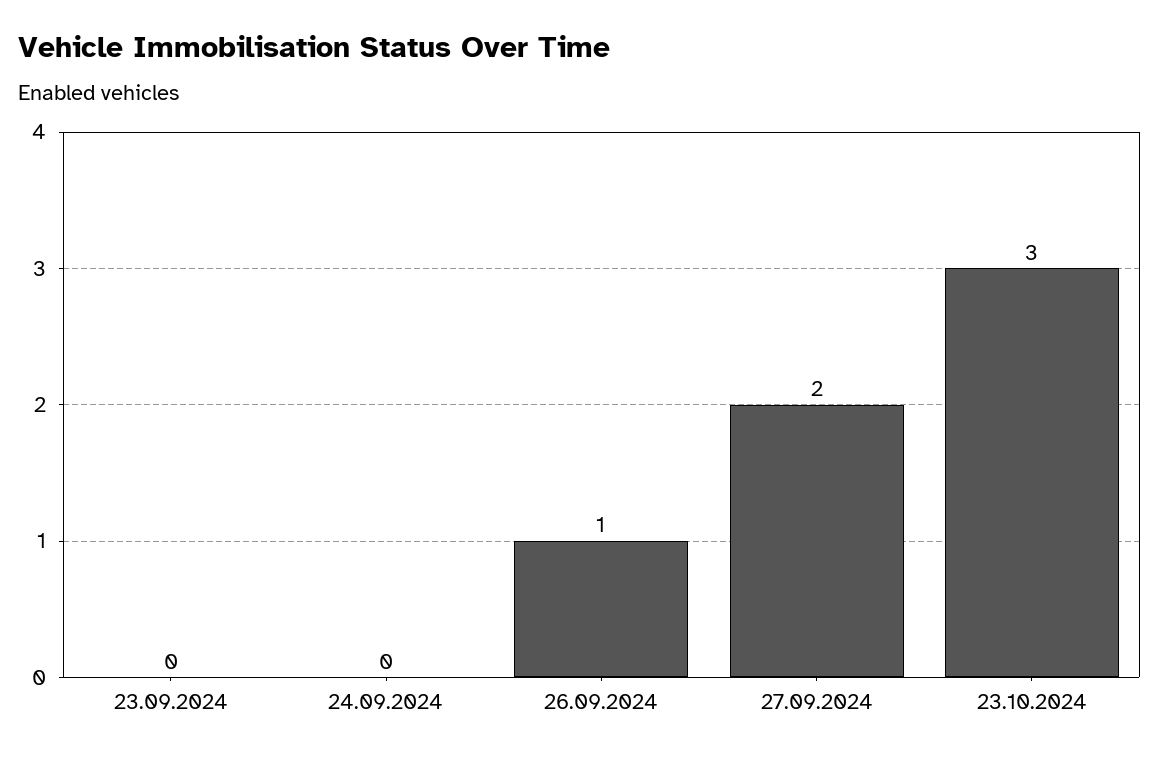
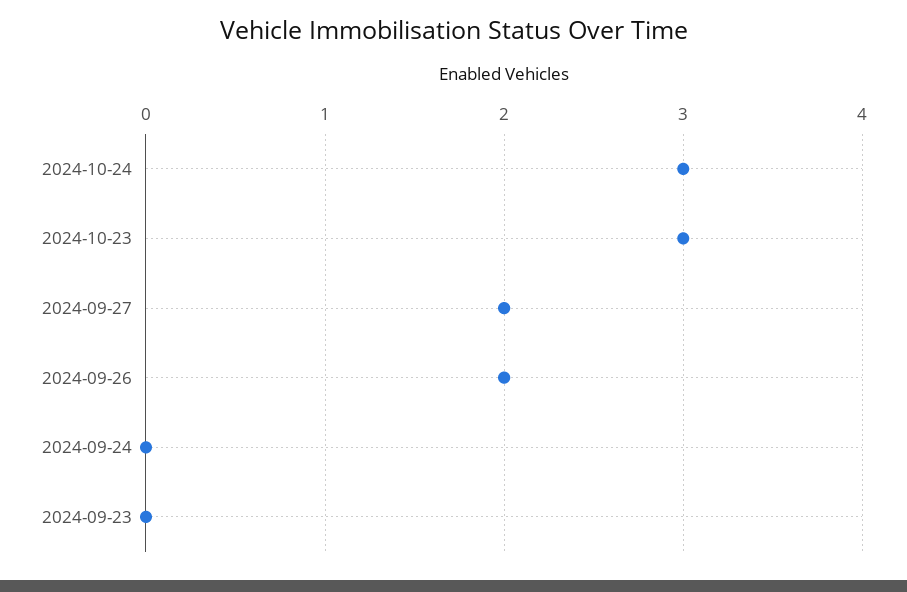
26.09.2024: 1 -> 2
2024-10-24: none -> 3

